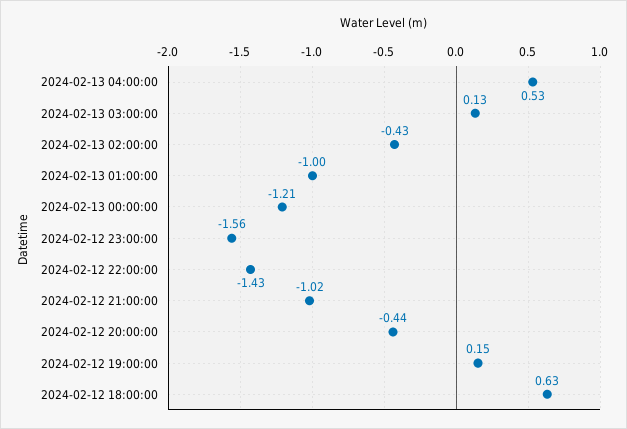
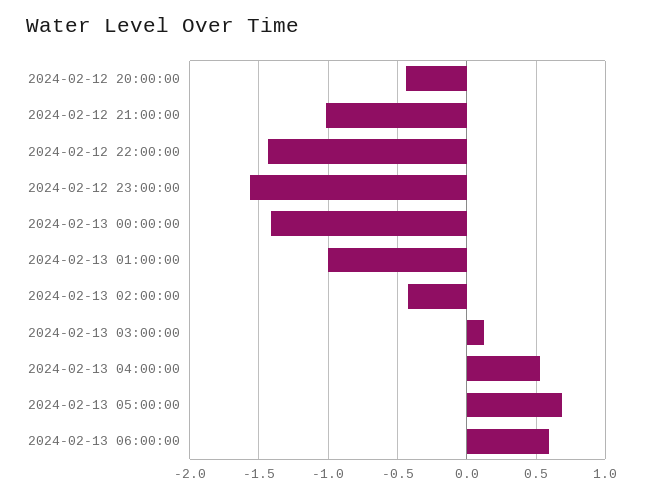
2024-02-13 00:00:00: -1.21 -> -1.4
2024-02-12 19:00:00: 0.15 -> none
2024-02-12 18:00:00: 0.63 -> none
2024-02-13 05:00:00: none -> 0.7
2024-02-13 06:00:00: none -> 0.6

